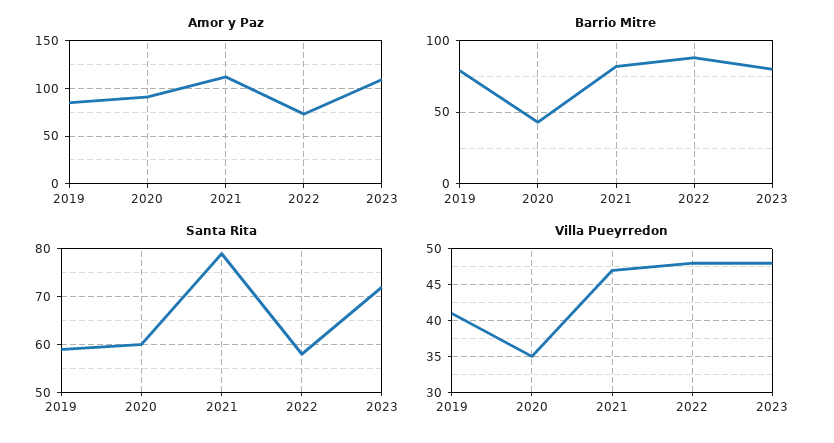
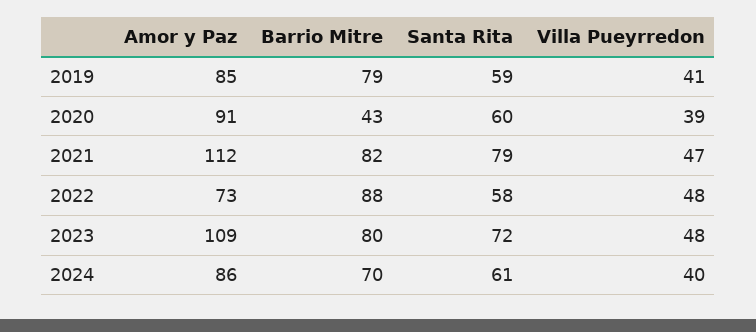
Villa Pueyrredon, 2020: 35 -> 39
Amor y Paz, 2024: none -> 86
Barrio Mitre, 2024: none -> 70
Santa Rita, 2024: none -> 61
Villa Pueyrredon, 2024: none -> 40

